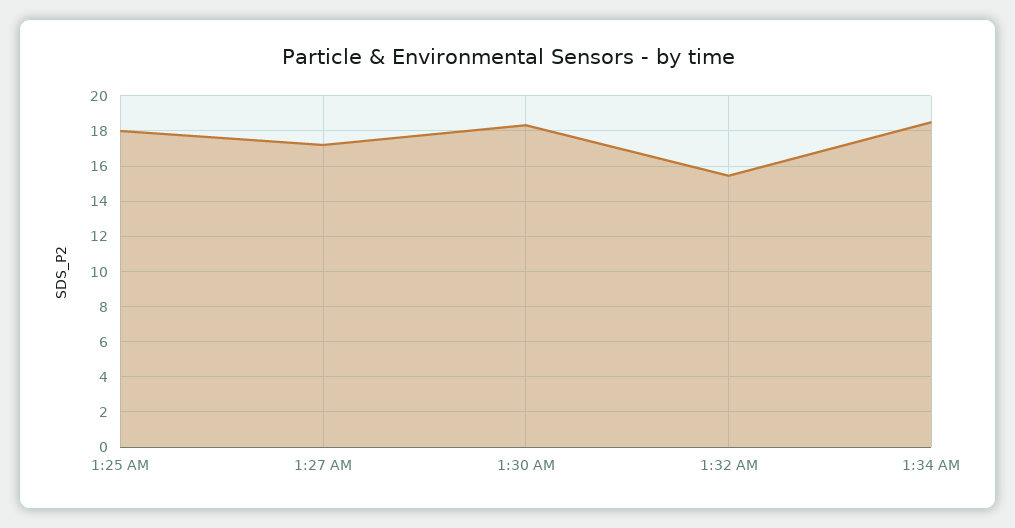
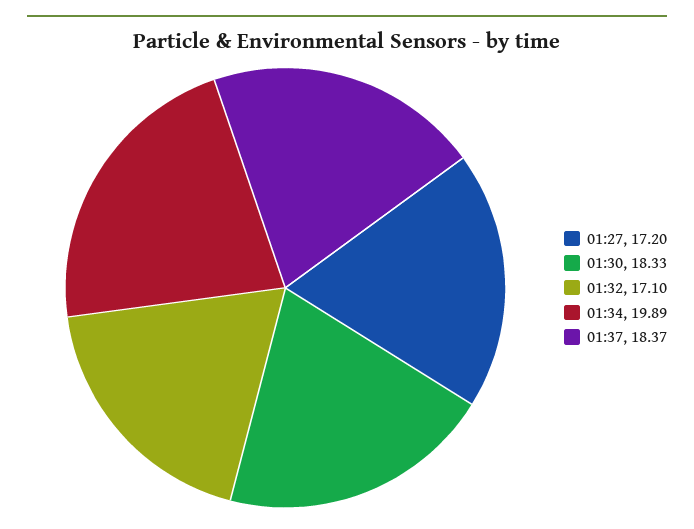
1:25 AM: 18 -> none
1:32 AM: 15.5 -> 17.1
1:34 AM: 18.5 -> 19.89
01:37: none -> 18.37

